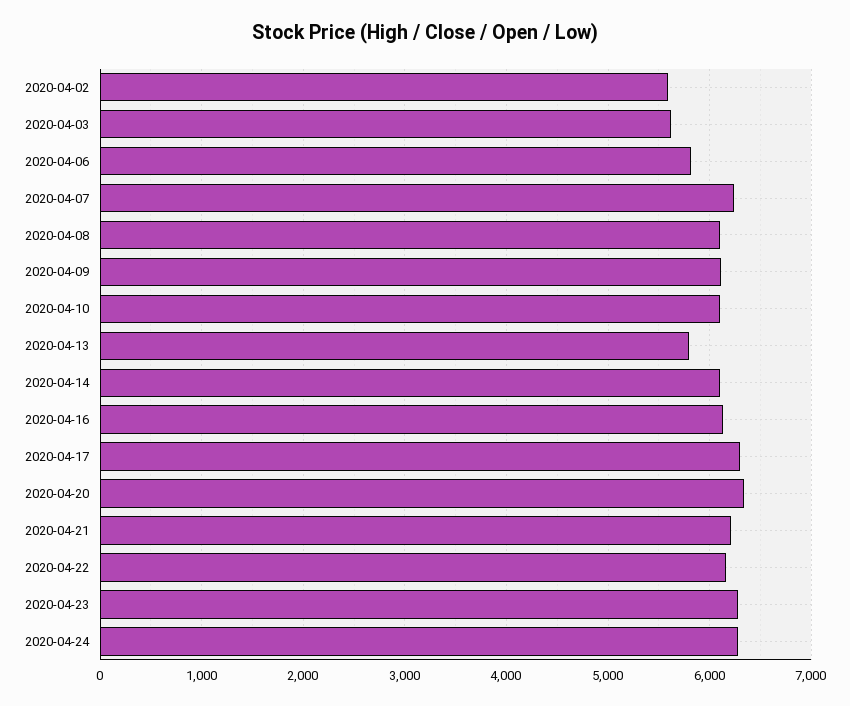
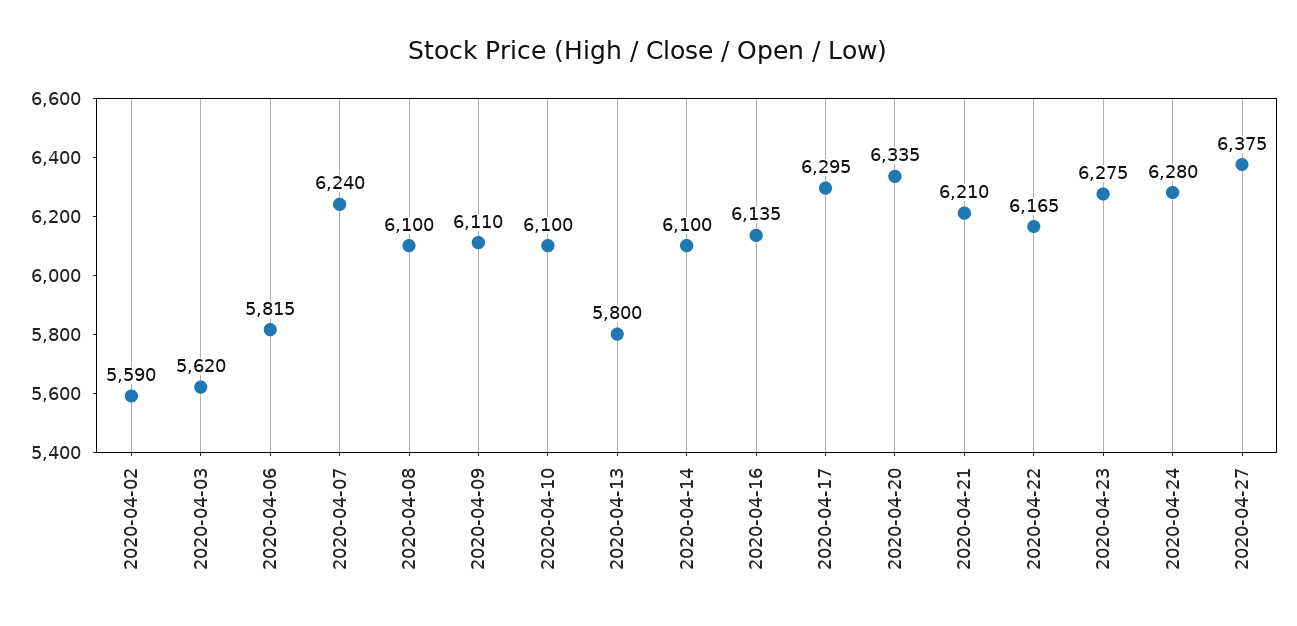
2020-04-27: none -> 6375

